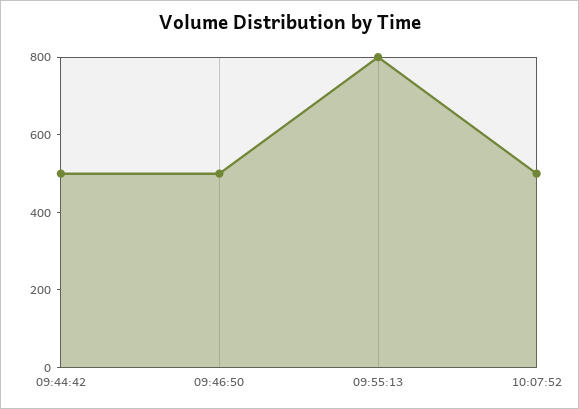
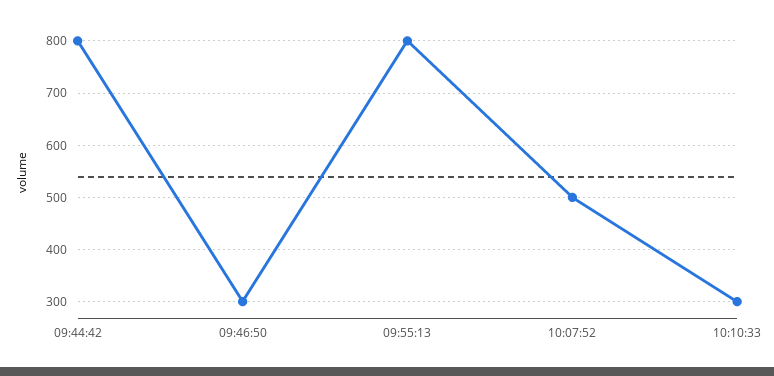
09:44:42: 500 -> 800
09:46:50: 500 -> 300
10:10:33: none -> 300

